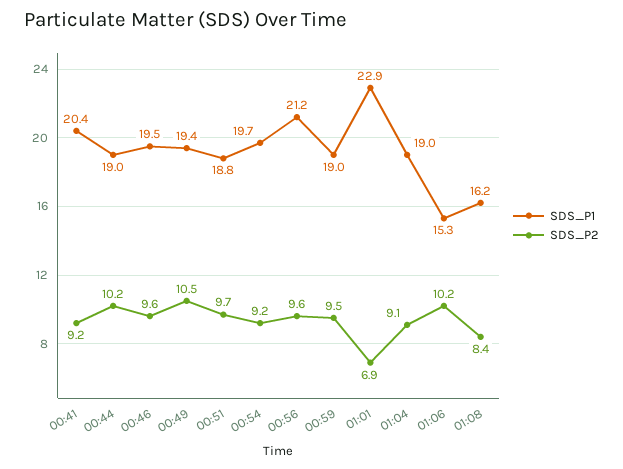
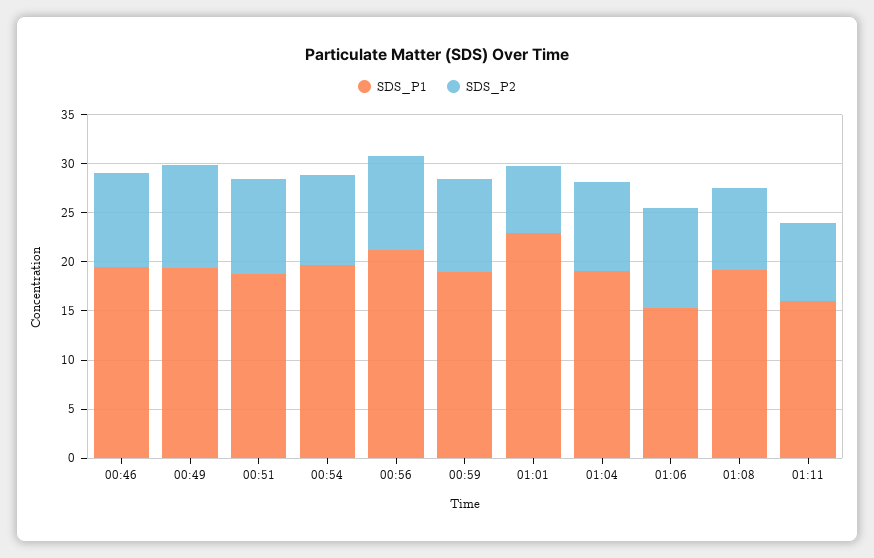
SDS_P1, 00:41: 20.4 -> none
SDS_P2, 00:41: 9.2 -> none
SDS_P1, 00:44: 19 -> none
SDS_P2, 00:44: 10.2 -> none
SDS_P1, 01:08: 16.2 -> 19
SDS_P1, 01:11: none -> 16
SDS_P2, 01:11: none -> 8

